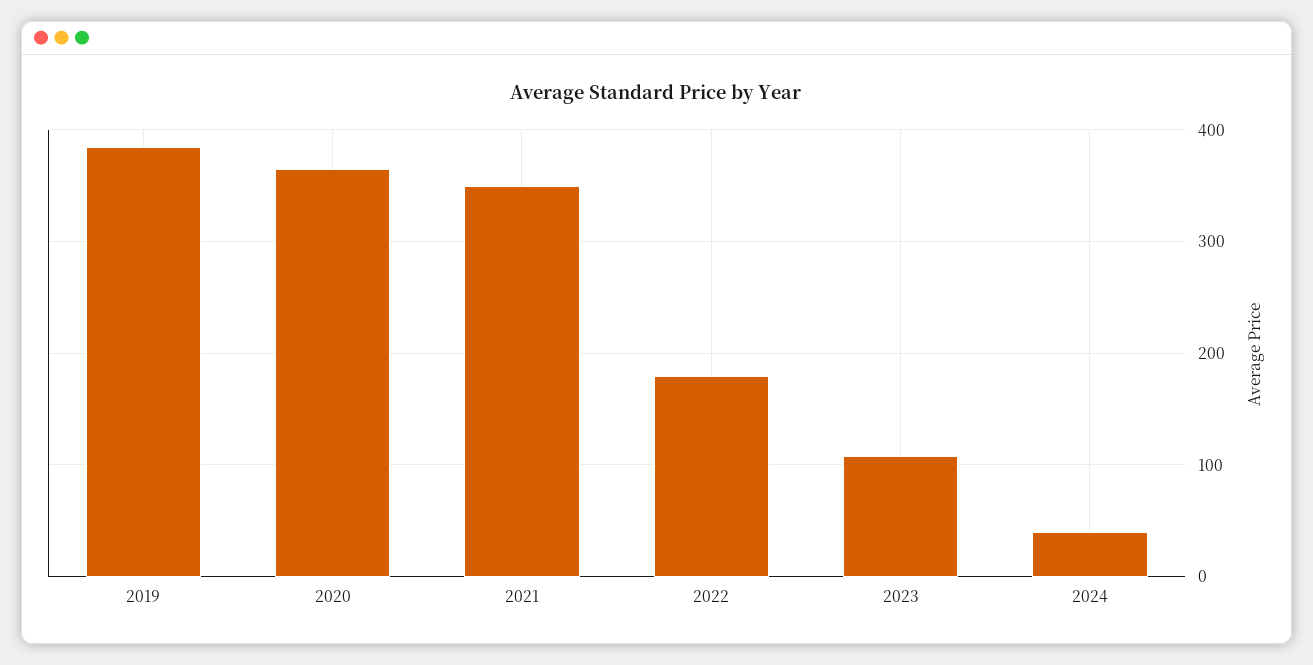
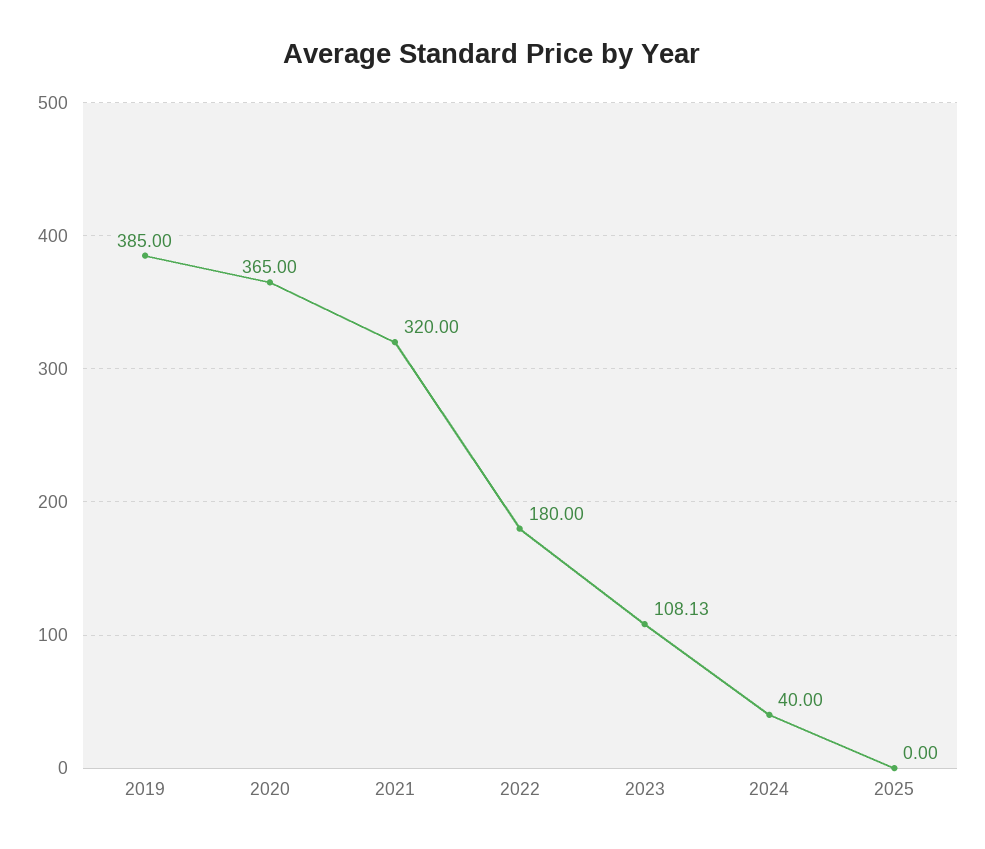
2021: 350 -> 320
2025: none -> 0

